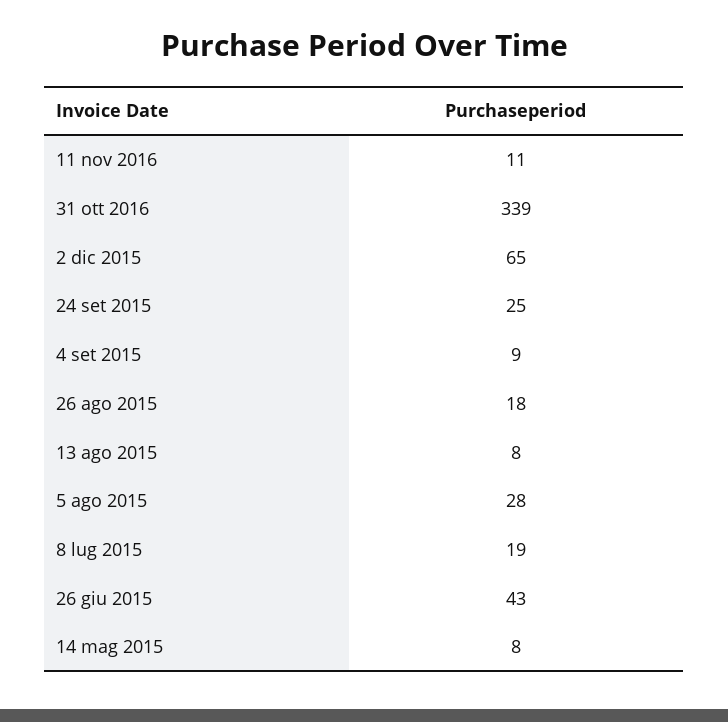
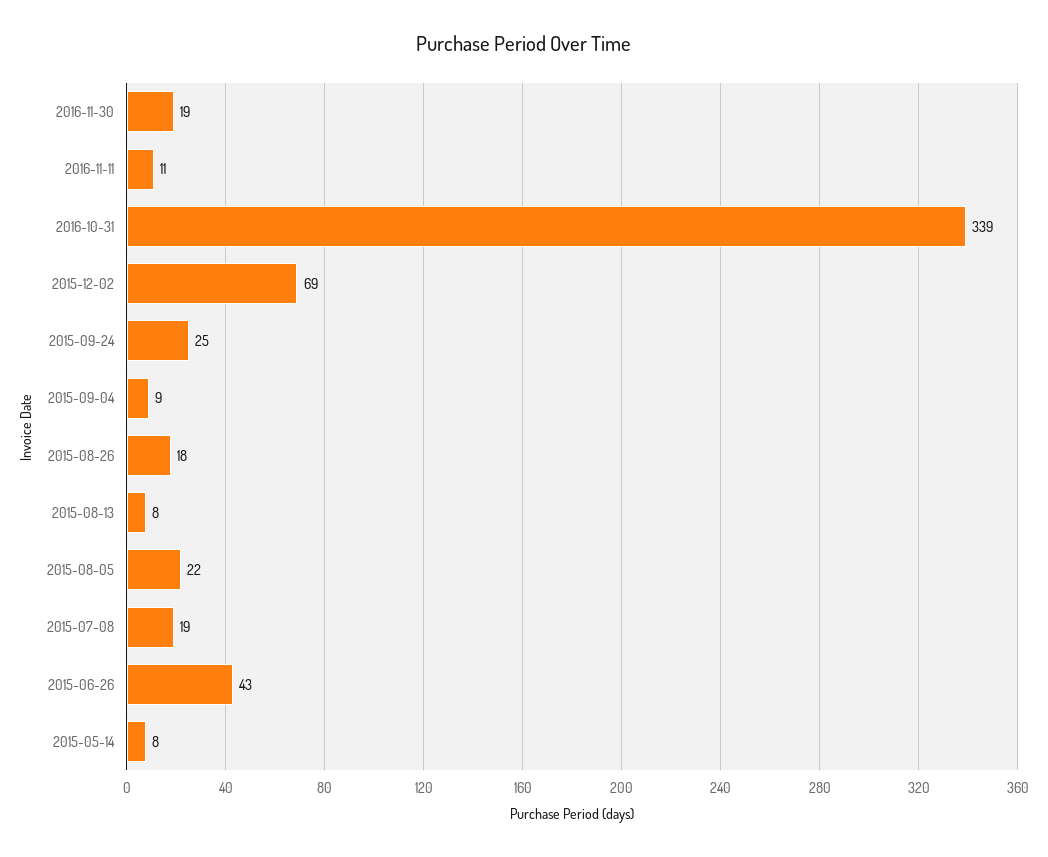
2 dic 2015: 65 -> 69
5 ago 2015: 28 -> 22
2016-11-30: none -> 19

